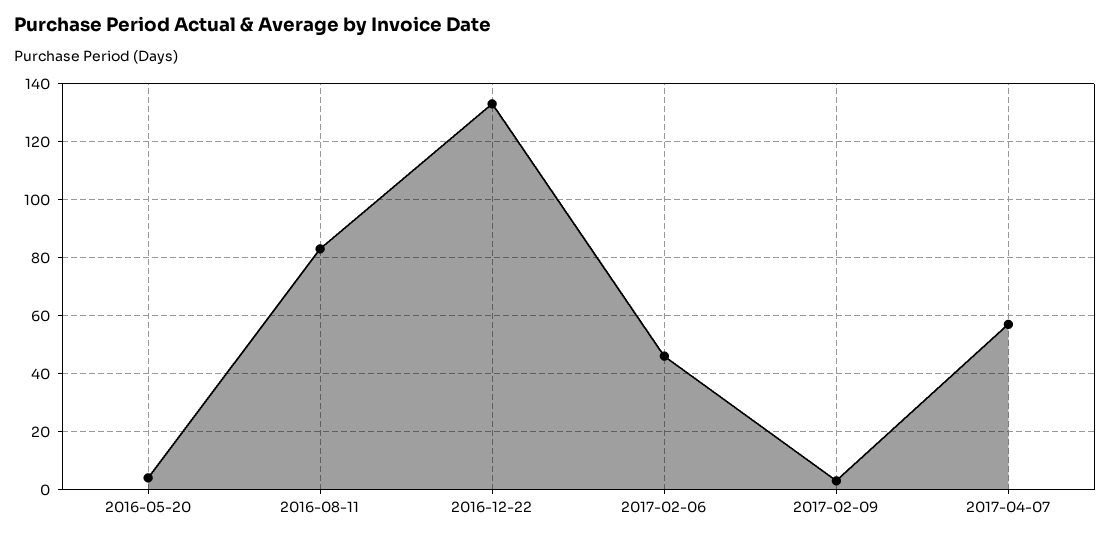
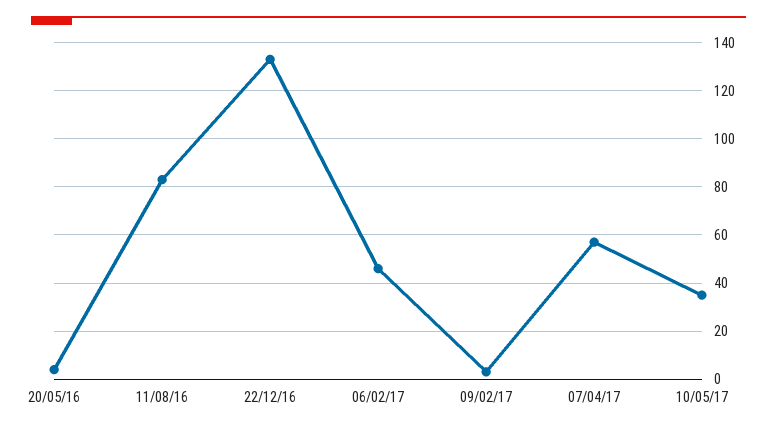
10/05/17: none -> 35

